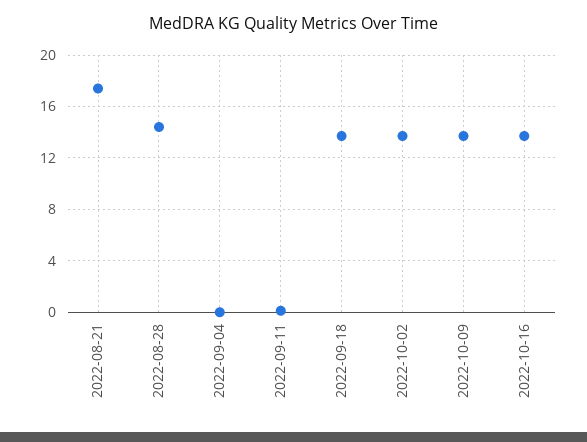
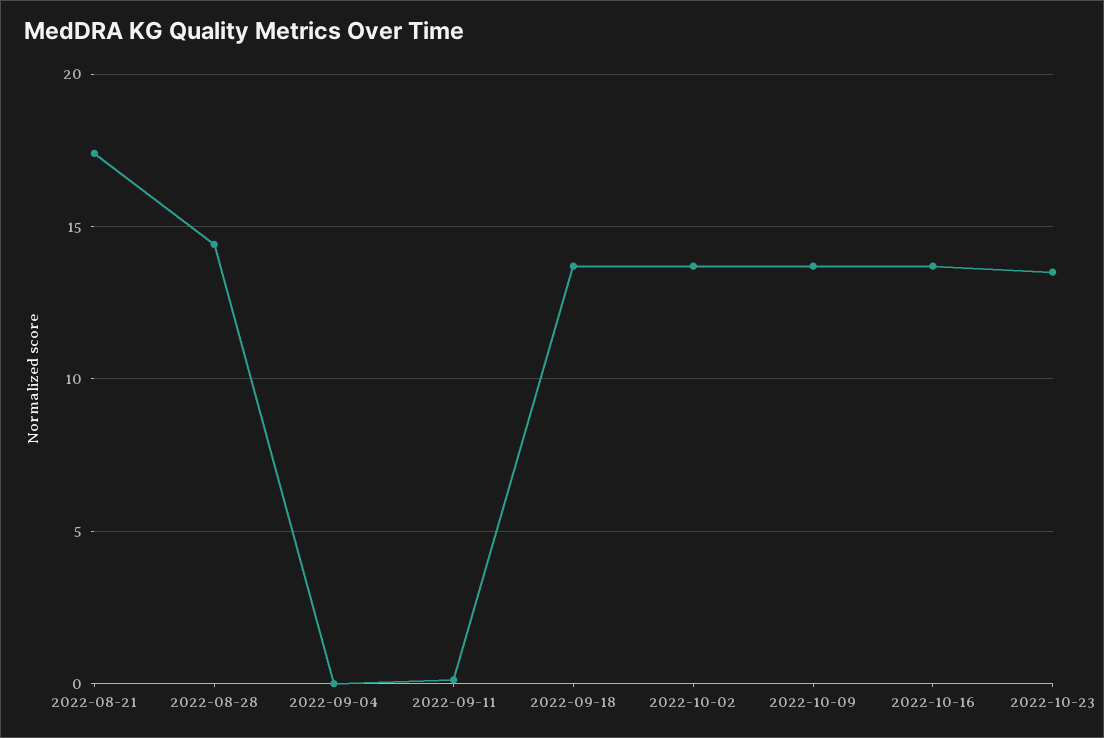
2022-10-23: none -> 13.5

